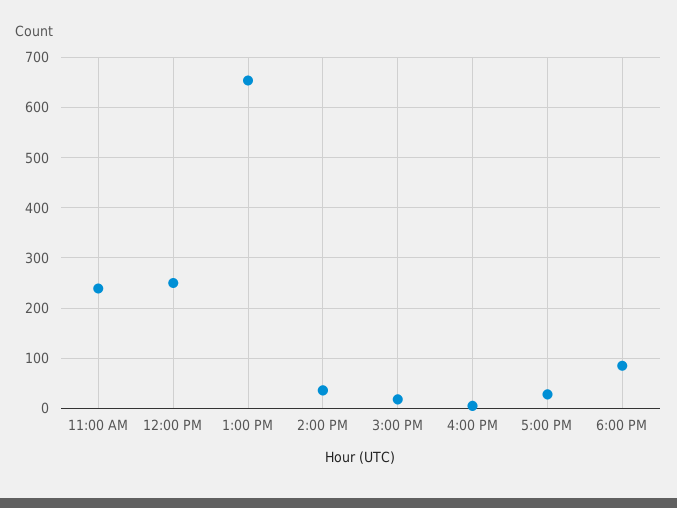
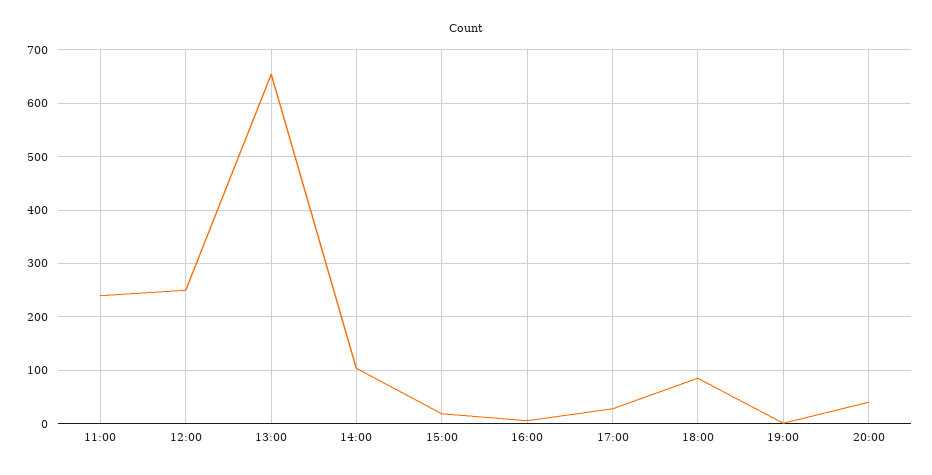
2:00 PM: 40 -> 100
19:00: none -> 0
20:00: none -> 40

